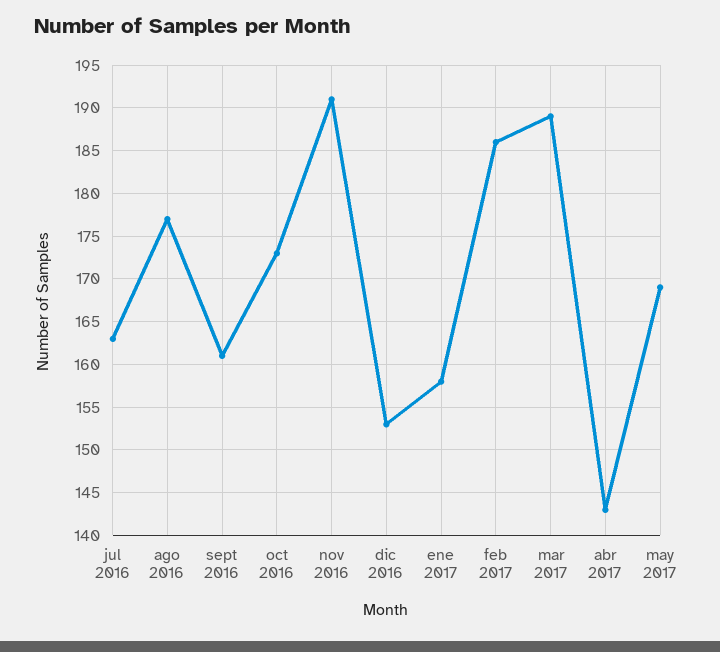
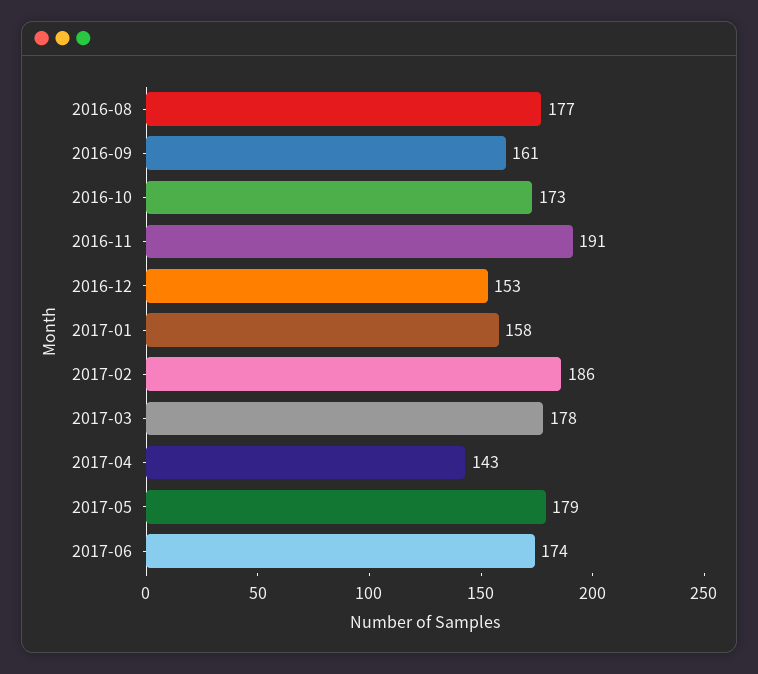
jul 2016: 163 -> none
mar 2017: 189 -> 178
may 2017: 169 -> 179
2017-06: none -> 174

